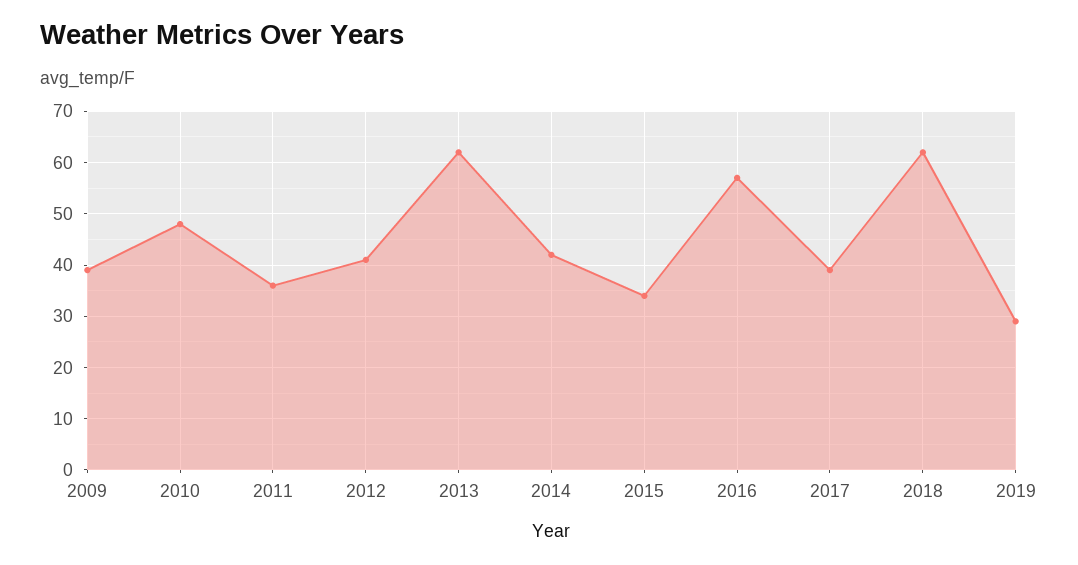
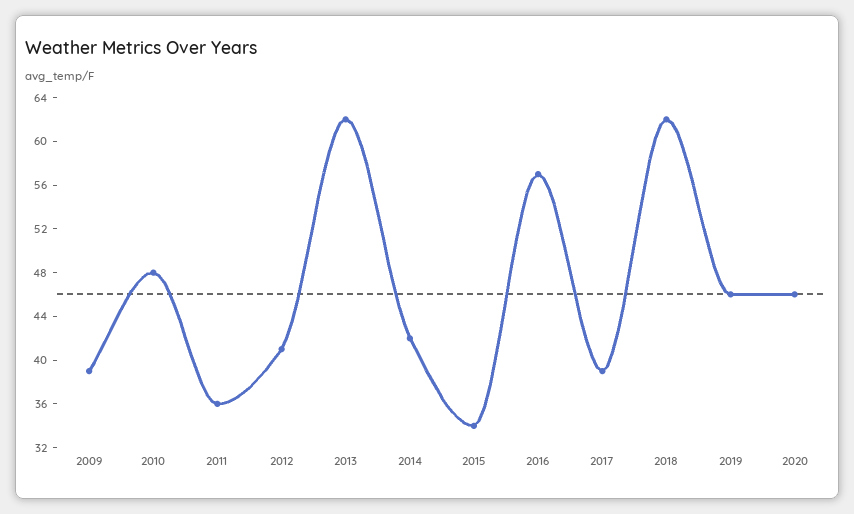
2019: 30 -> 46
2020: none -> 46

